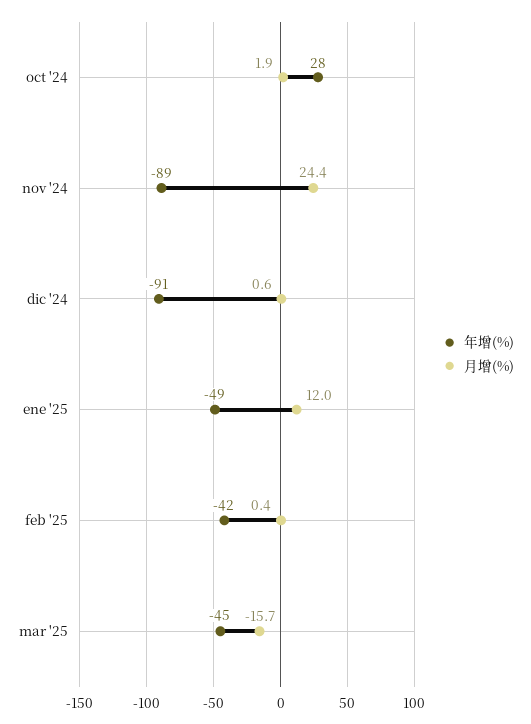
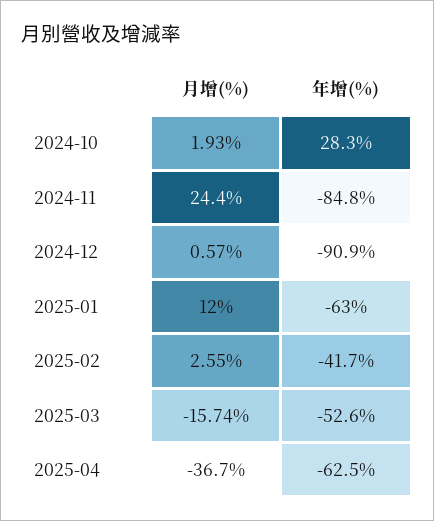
年增(%), nov '24: -89 -> -84.8
年增(%), ene '25: -49 -> -63
月增(%), feb '25: 0.4 -> 2.55
年增(%), mar '25: -45 -> -52.6
月增(%), 2025-04: none -> -36.7
年增(%), 2025-04: none -> -62.5

